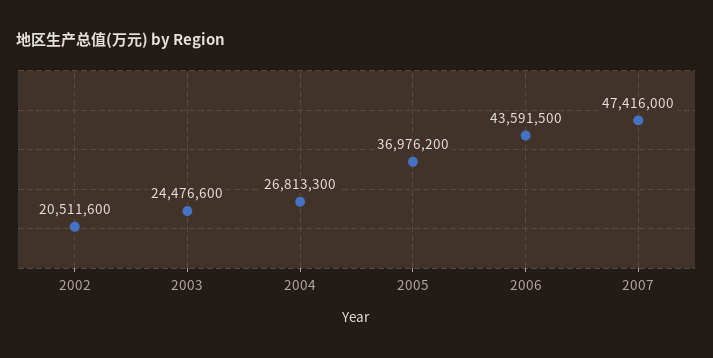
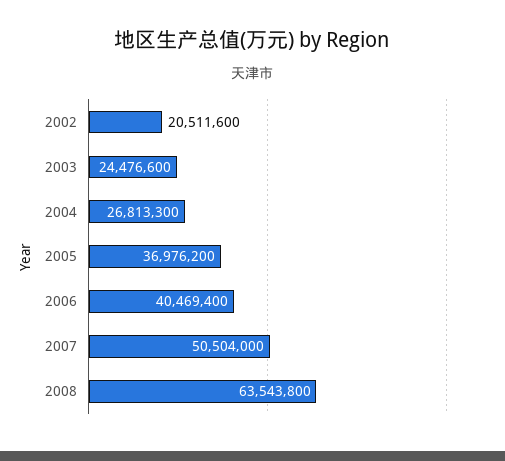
2006: 43591500 -> 40469400
2007: 47416000 -> 50504000
2008: none -> 63543800

